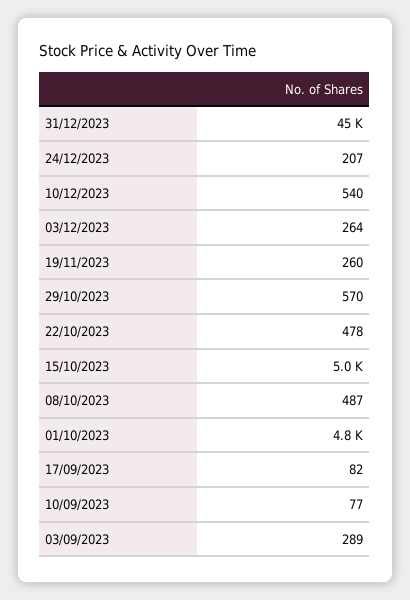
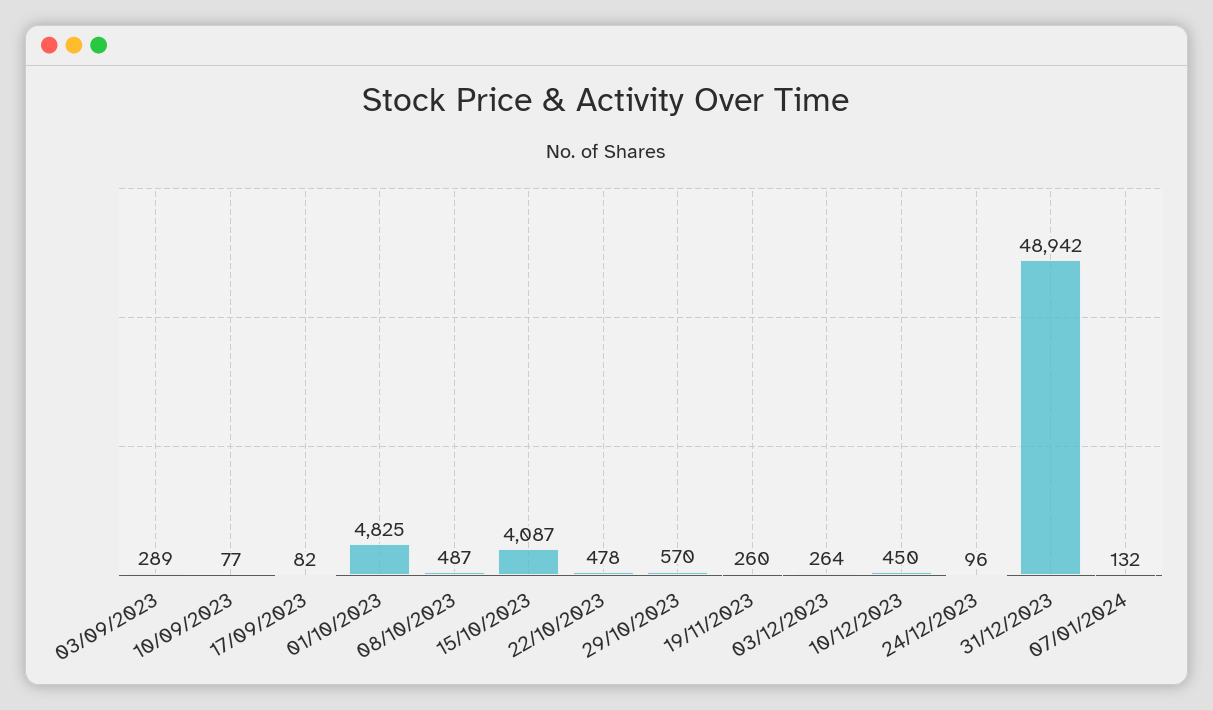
31/12/2023: 45000 -> 48942
24/12/2023: 207 -> 96
10/12/2023: 540 -> 450
15/10/2023: 5000 -> 4087
07/01/2024: none -> 132

